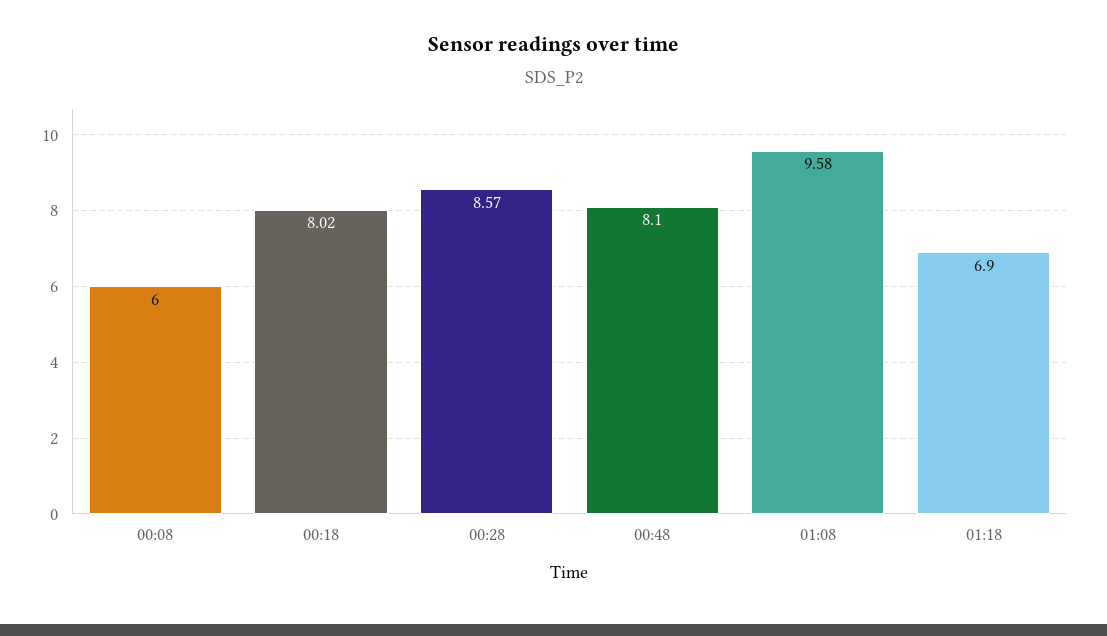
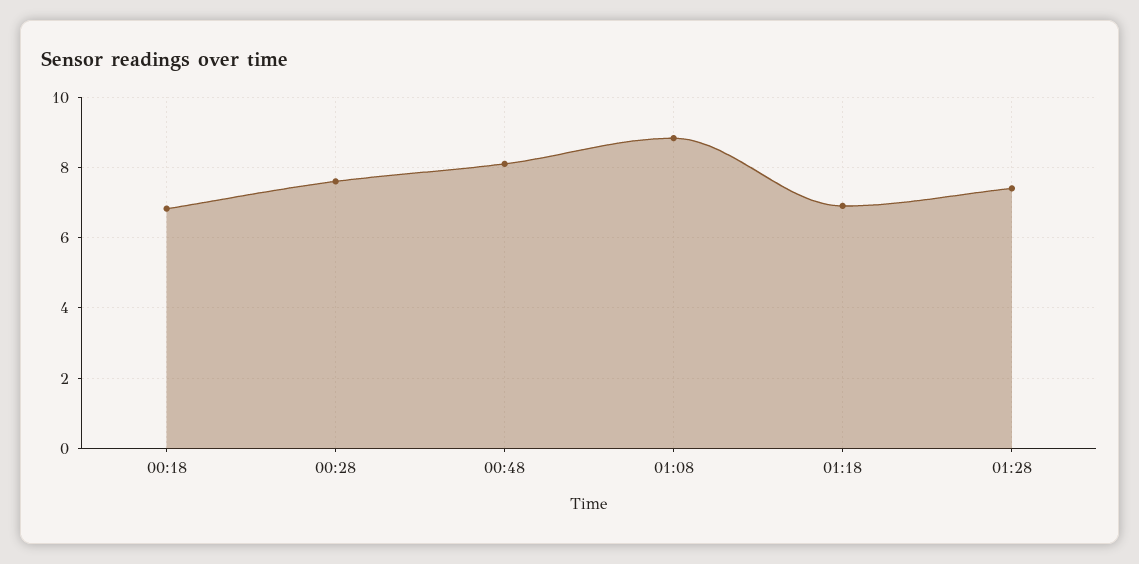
00:08: 6 -> none
00:18: 8.02 -> 6.8
00:28: 8.57 -> 7.6
01:08: 9.58 -> 8.8
01:28: none -> 7.4

